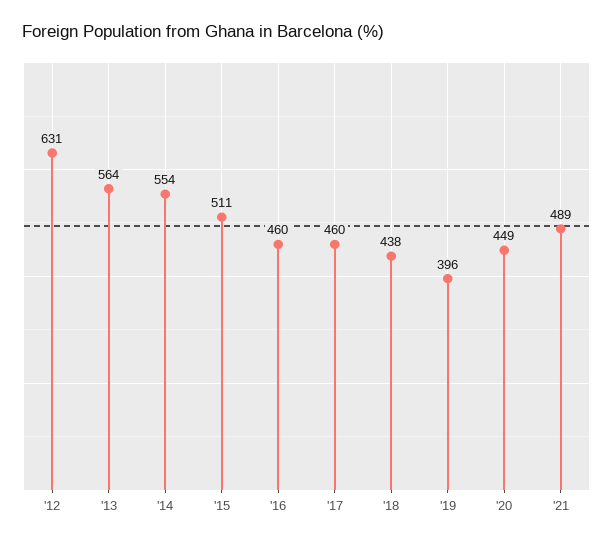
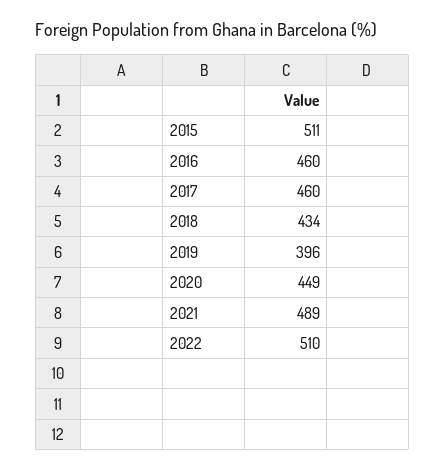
'12: 631 -> none
'13: 564 -> none
'14: 554 -> none
'18: 438 -> 434
2022: none -> 510

